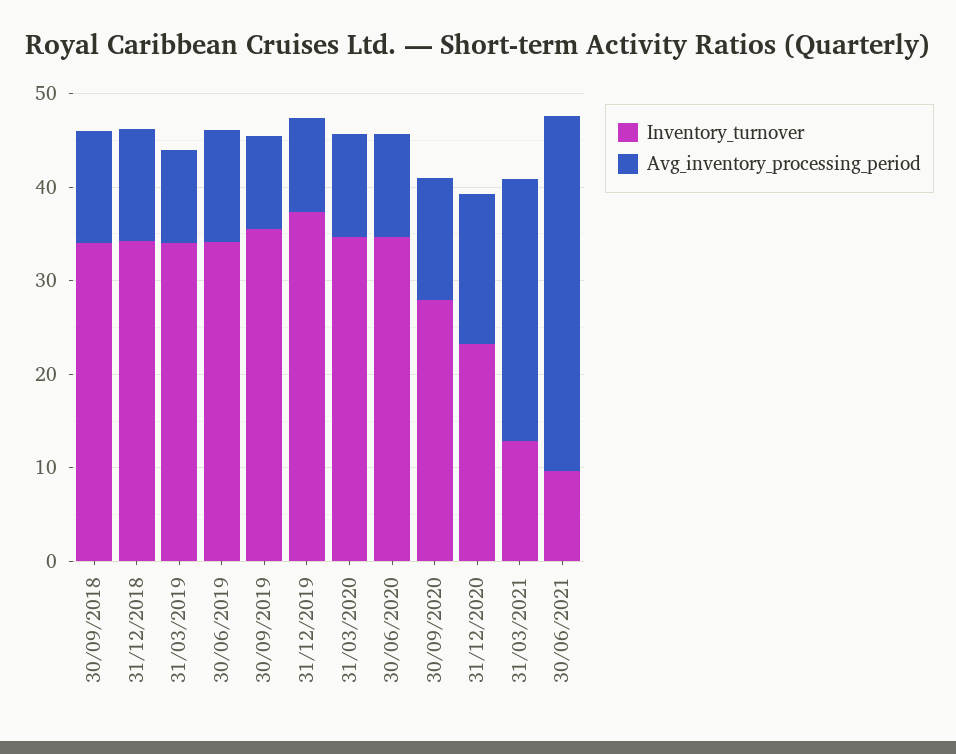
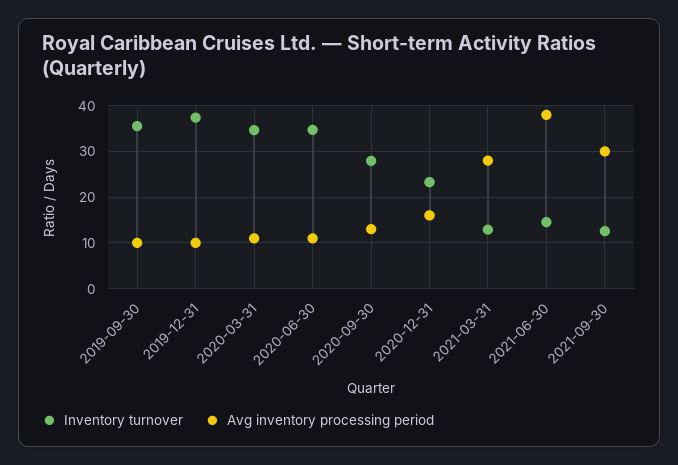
Inventory_turnover, 30/09/2018: 34 -> none
Avg_inventory_processing_period, 30/09/2018: 12 -> none
Inventory_turnover, 31/12/2018: 34 -> none
Avg_inventory_processing_period, 31/12/2018: 12 -> none
Inventory_turnover, 31/03/2019: 34 -> none
Avg_inventory_processing_period, 31/03/2019: 10 -> none
Inventory_turnover, 30/06/2019: 34 -> none
Avg_inventory_processing_period, 30/06/2019: 12 -> none
Inventory_turnover, 30/06/2021: 10 -> 14
Inventory_turnover, 2021-09-30: none -> 12
Avg_inventory_processing_period, 2021-09-30: none -> 30

